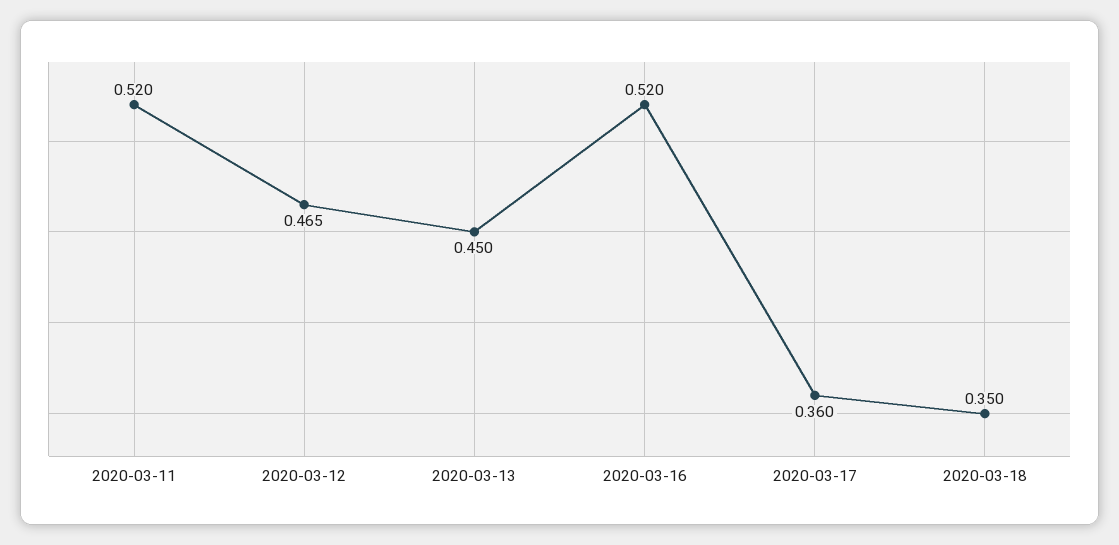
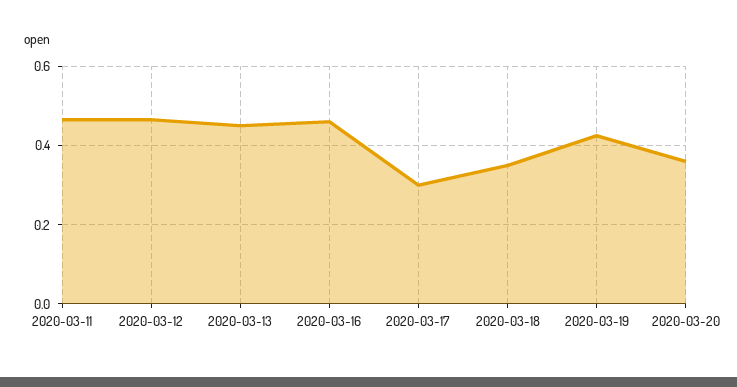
2020-03-11: 0.52 -> 0.46
2020-03-16: 0.52 -> 0.46
2020-03-17: 0.36 -> 0.3
2020-03-19: none -> 0.42
2020-03-20: none -> 0.36

